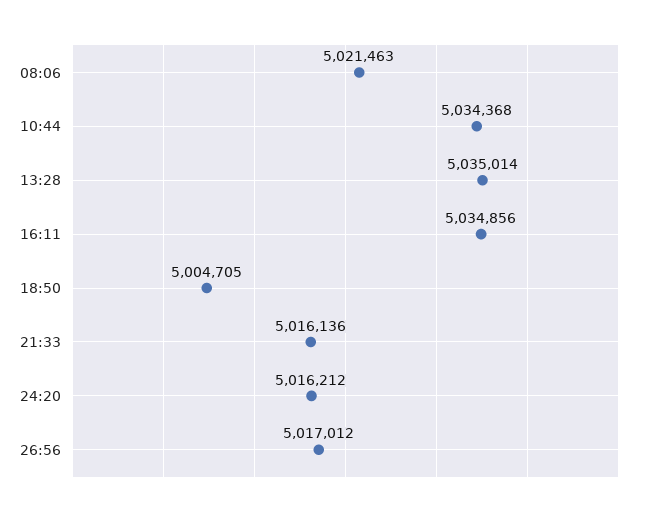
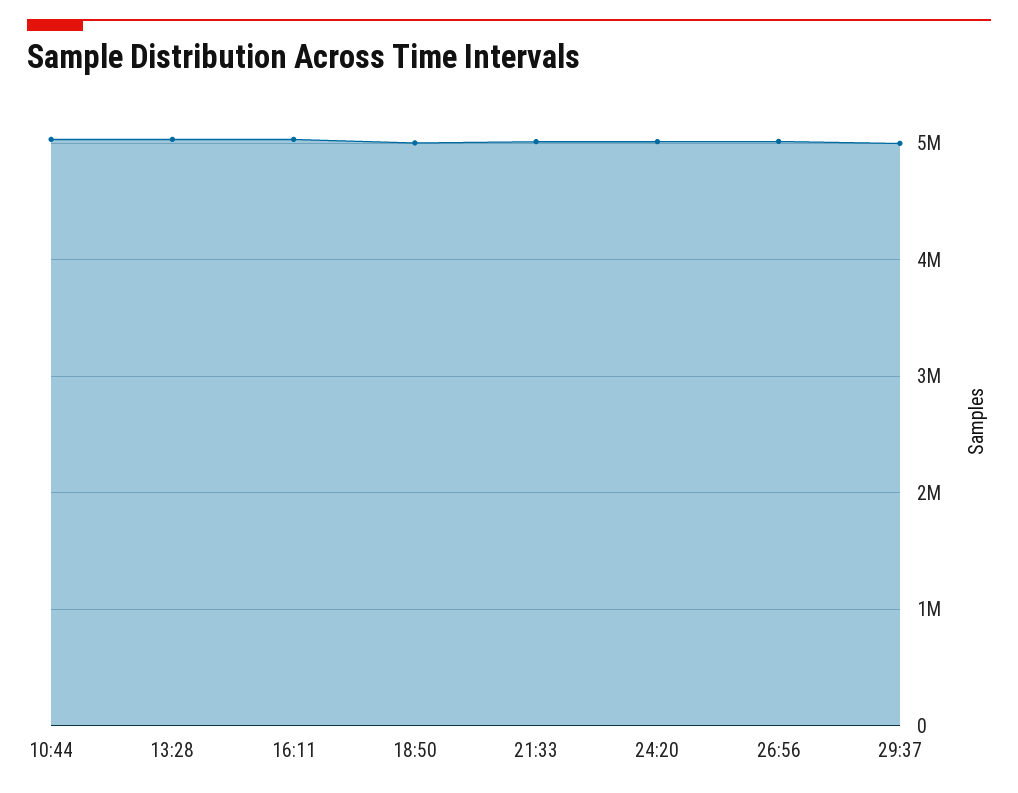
08:06: 5021463 -> none
29:37: none -> 5000000

